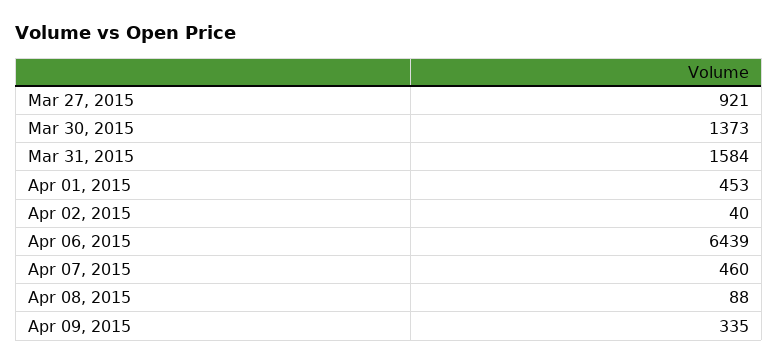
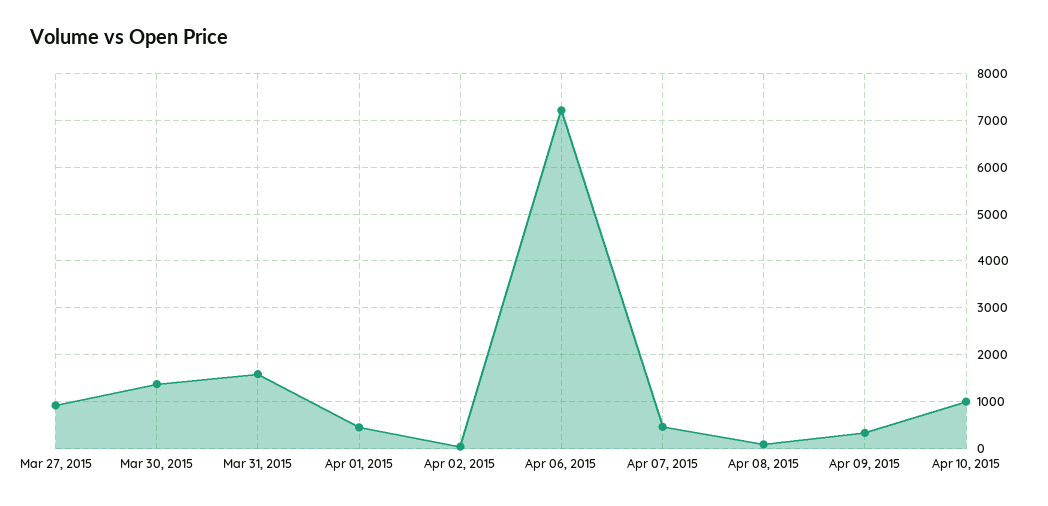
Apr 06, 2015: 6439 -> 7200
Apr 10, 2015: none -> 1000

